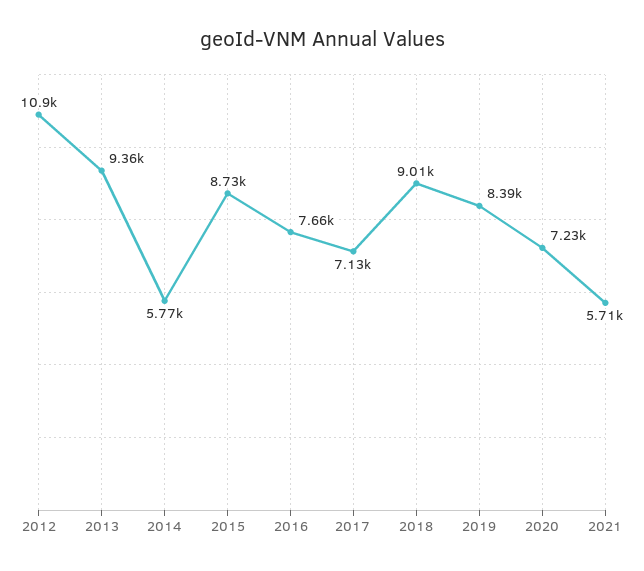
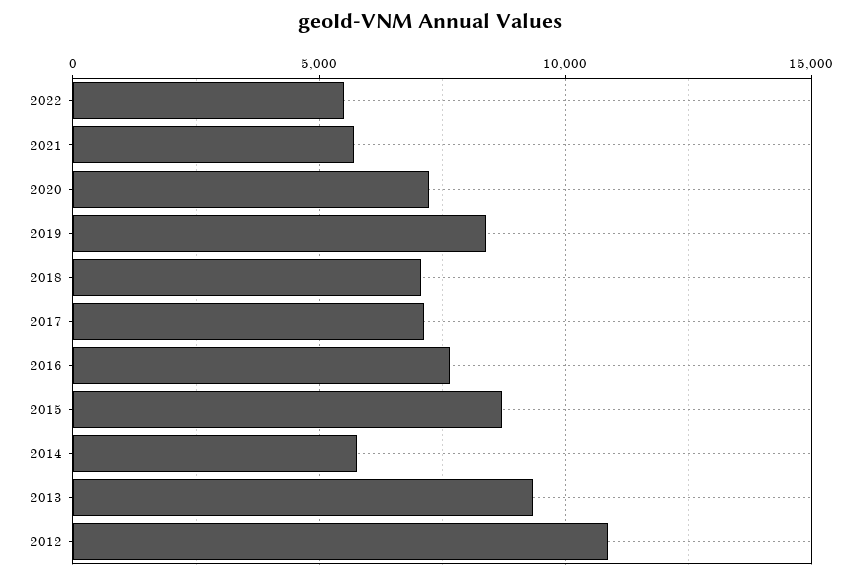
2018: 9010 -> 7000
2022: none -> 5500

